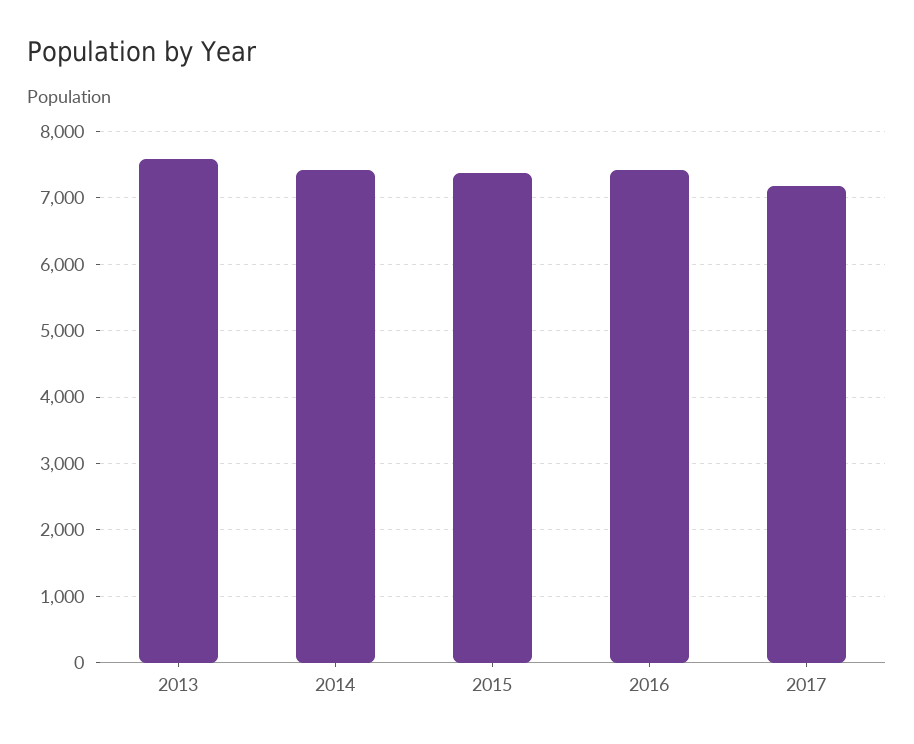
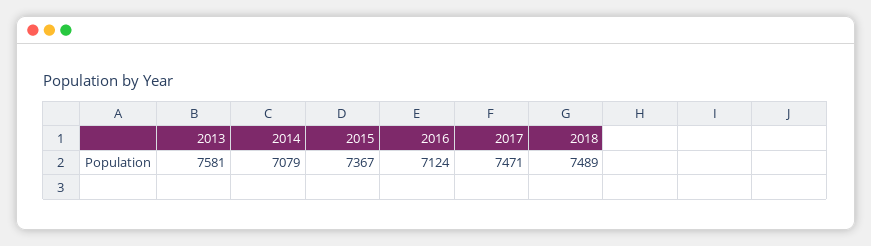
2014: 7400 -> 7079
2016: 7400 -> 7124
2017: 7200 -> 7471
2018: none -> 7489

